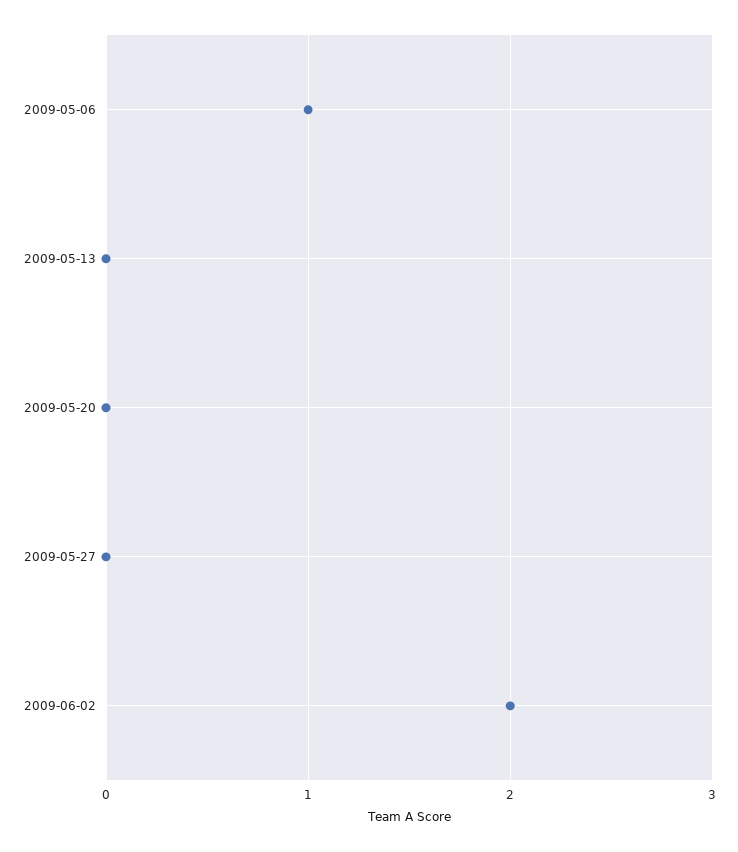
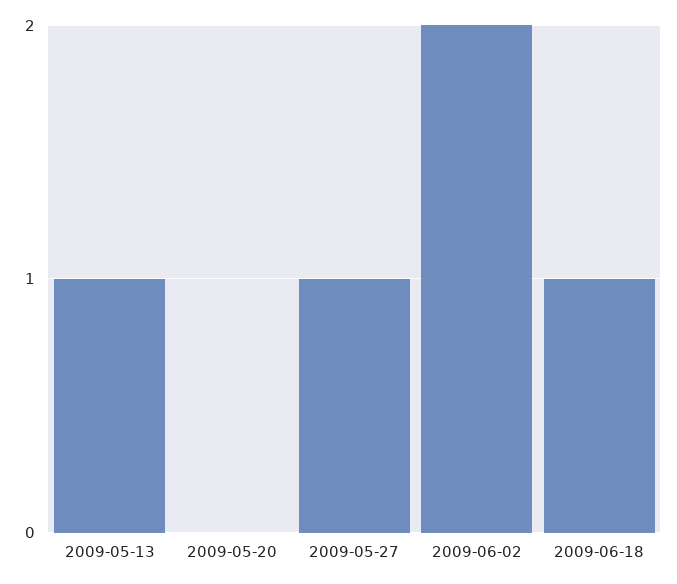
2009-05-06: 1 -> none
2009-05-13: 0 -> 1
2009-05-27: 0 -> 1
2009-06-18: none -> 1

